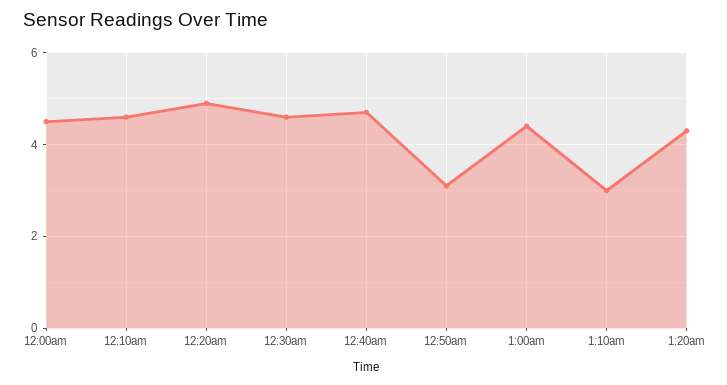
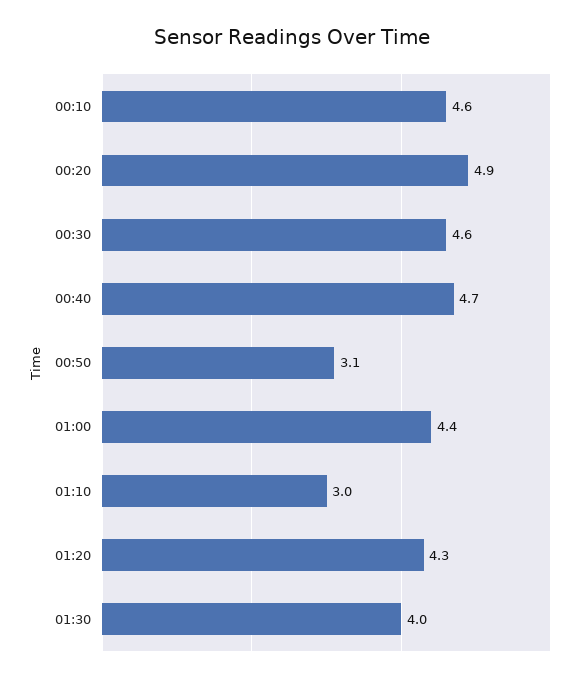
12:00am: 4.5 -> none
01:30: none -> 4

